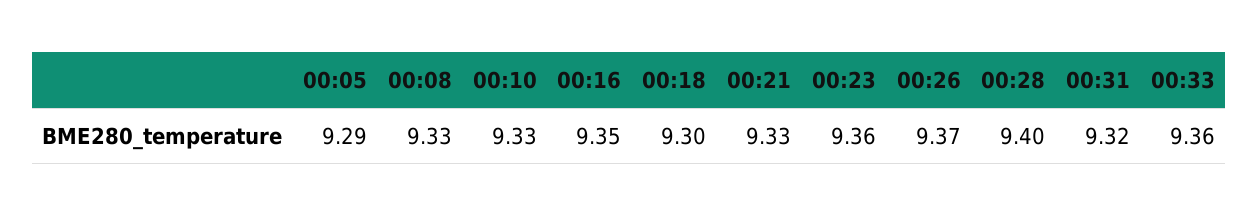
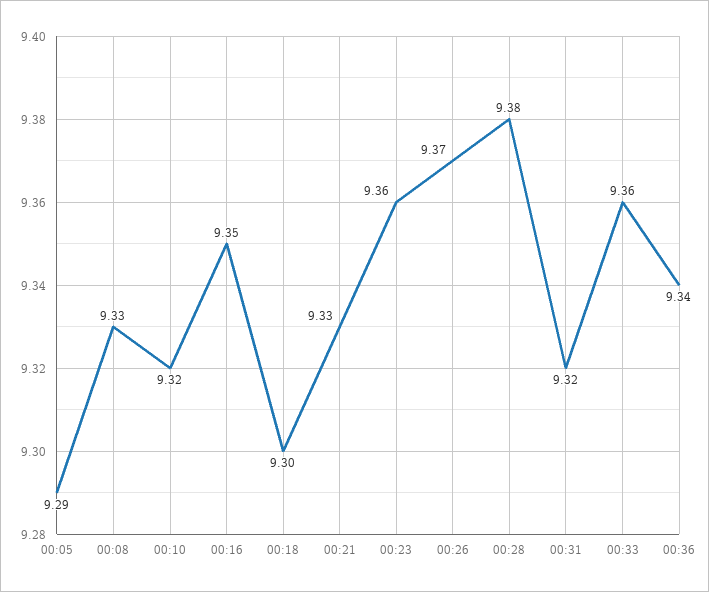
00:10: 9.33 -> 9.32
00:28: 9.4 -> 9.38
00:36: none -> 9.34

